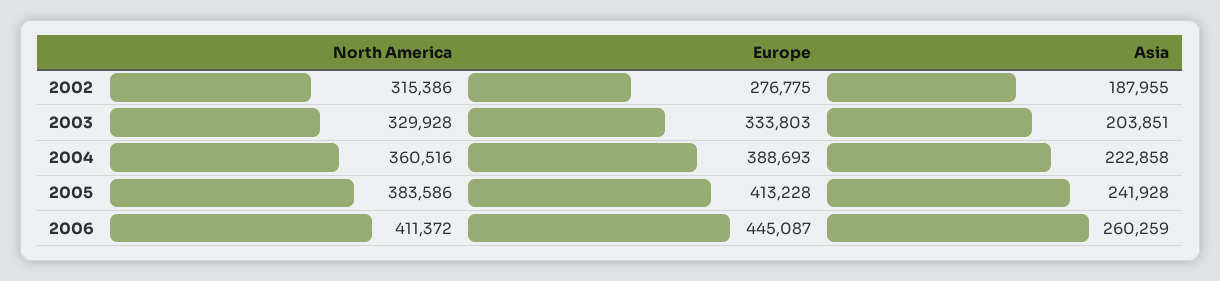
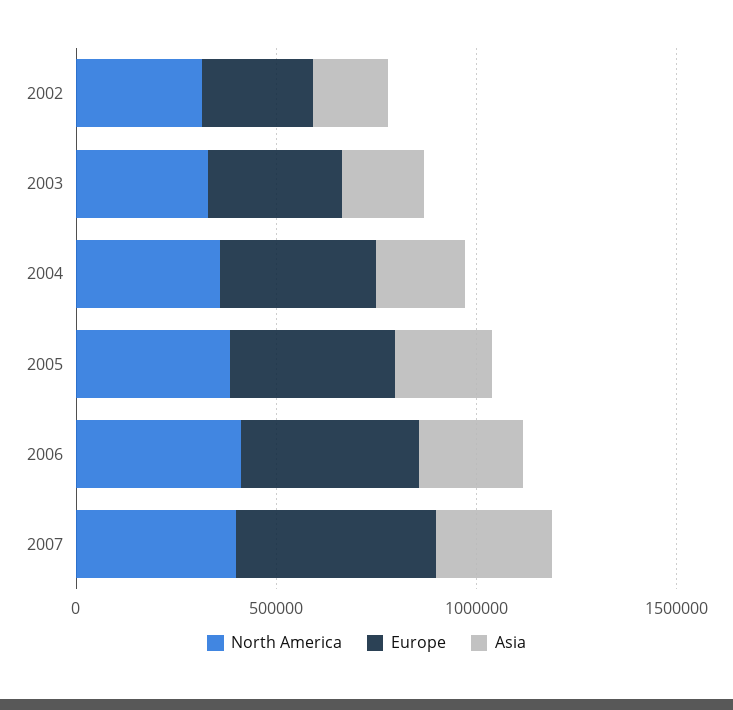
North America, 2007: none -> 400000
Europe, 2007: none -> 500000
Asia, 2007: none -> 300000

